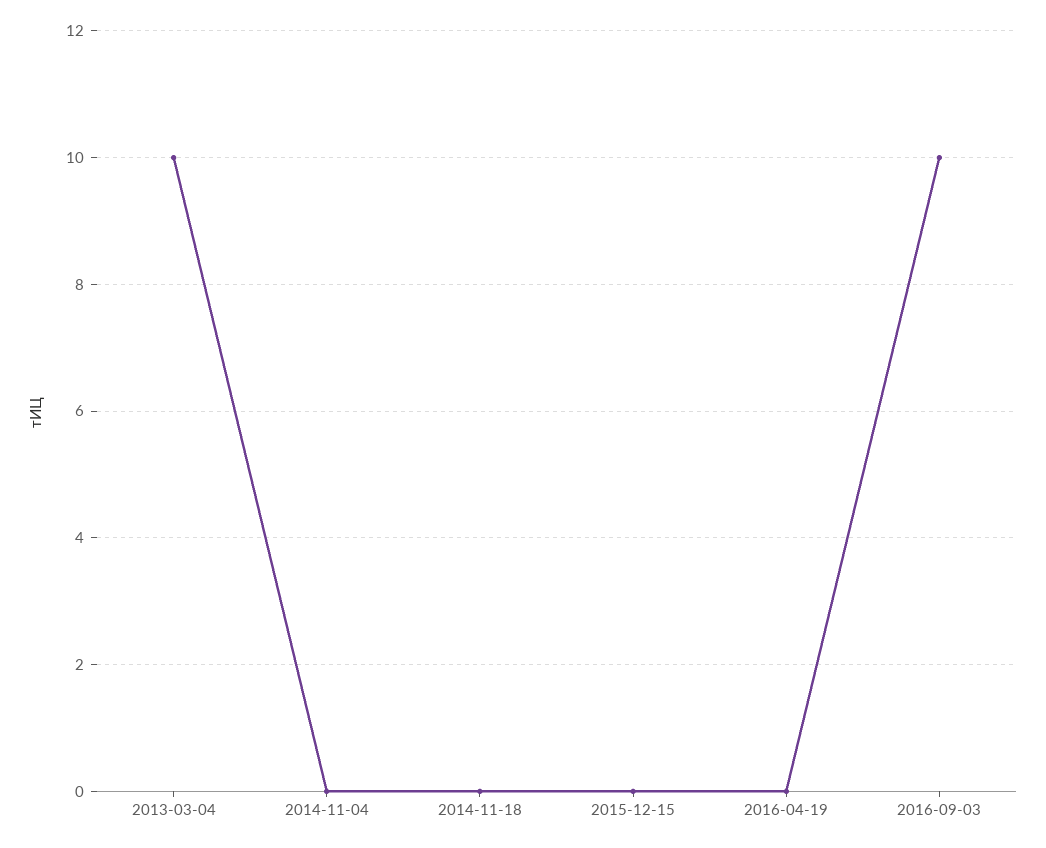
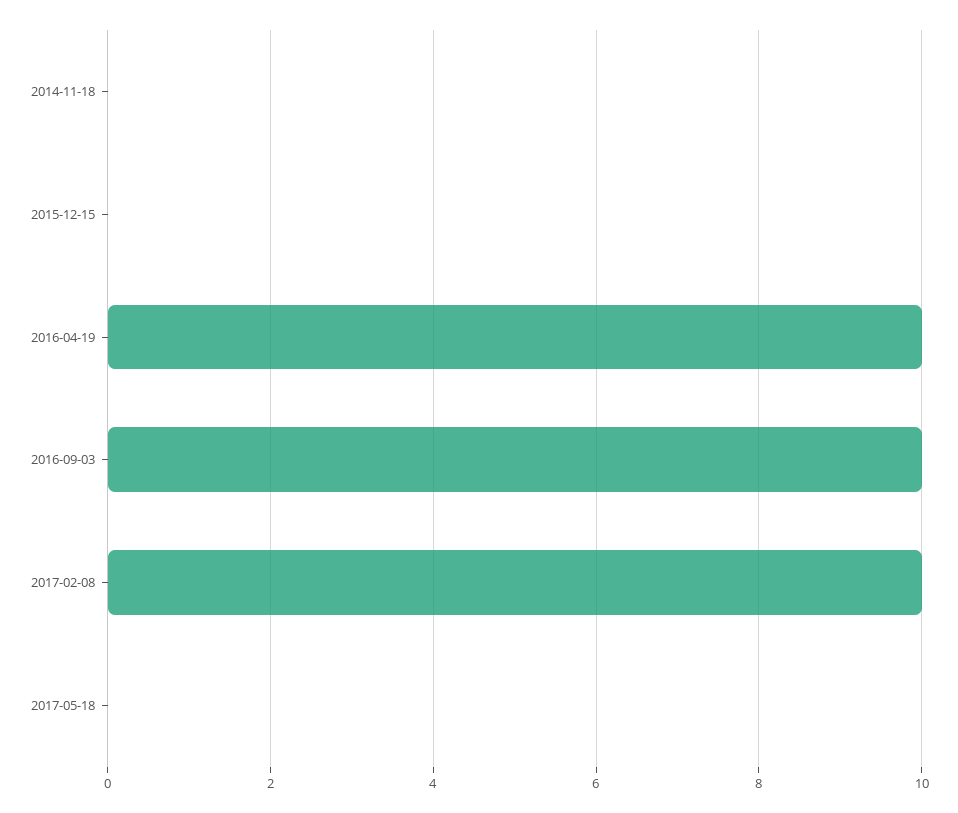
2013-03-04: 10 -> none
2014-11-04: 0 -> none
2016-04-19: 0 -> 10
2017-02-08: none -> 10
2017-05-18: none -> 0

